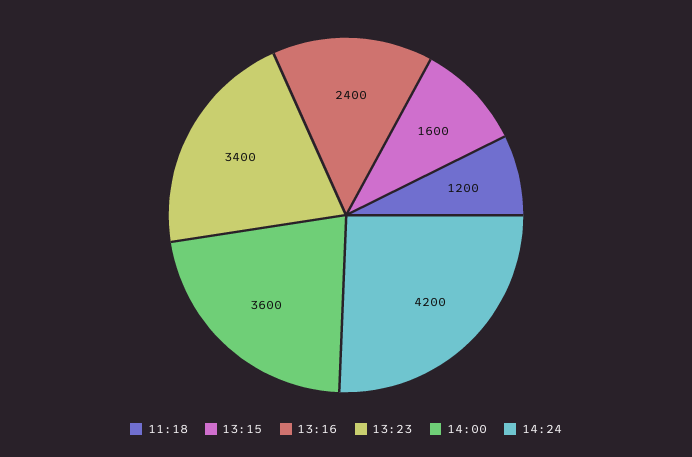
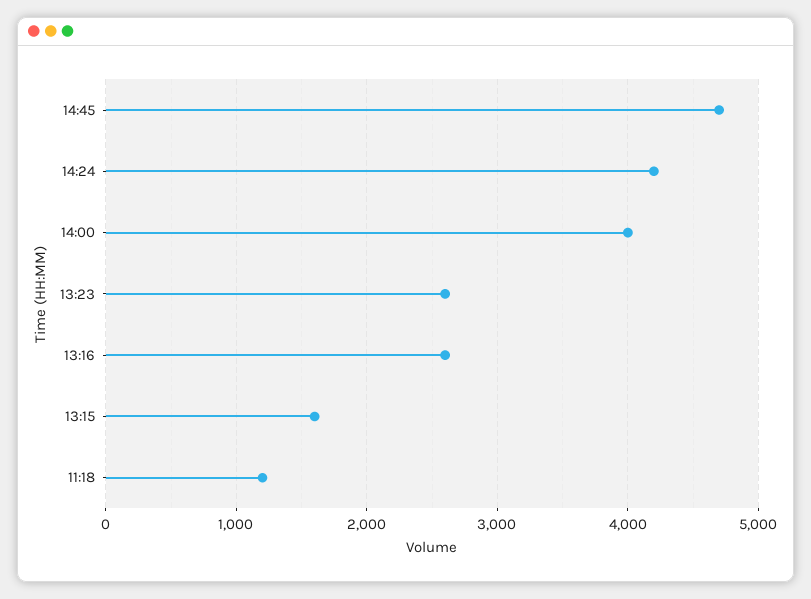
13:16: 2400 -> 2600
13:23: 3400 -> 2600
14:00: 3600 -> 4000
14:45: none -> 4700

